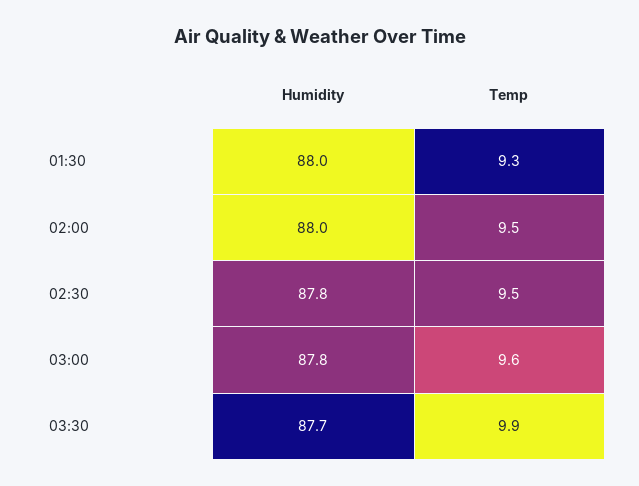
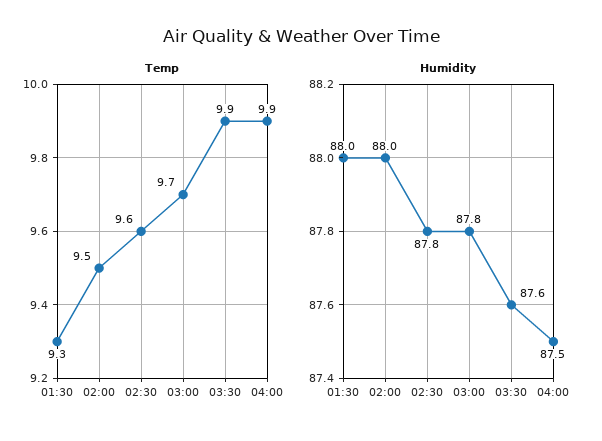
Temp, 02:30: 9.5 -> 9.6
Temp, 03:00: 9.6 -> 9.7
Humidity, 03:30: 87.7 -> 87.6
Temp, 04:00: none -> 9.9
Humidity, 04:00: none -> 87.5

